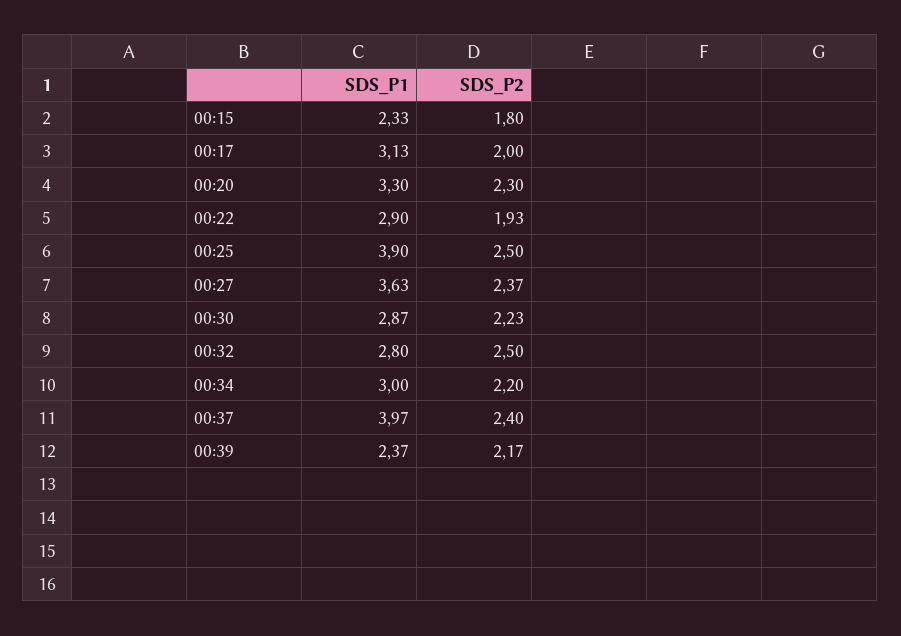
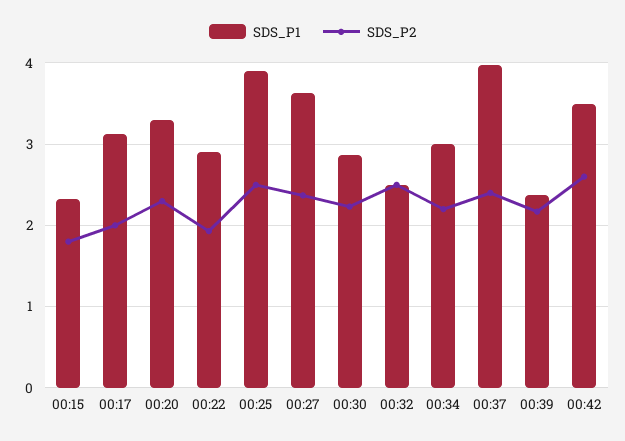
SDS_P1, 00:32: 2.8 -> 2.5
SDS_P1, 00:42: none -> 3.5
SDS_P2, 00:42: none -> 2.6

